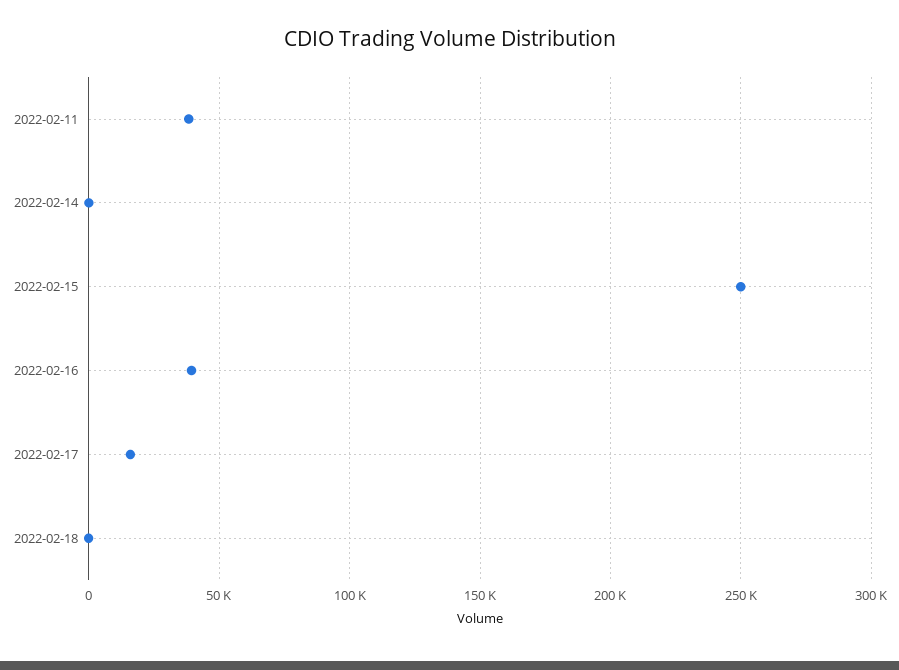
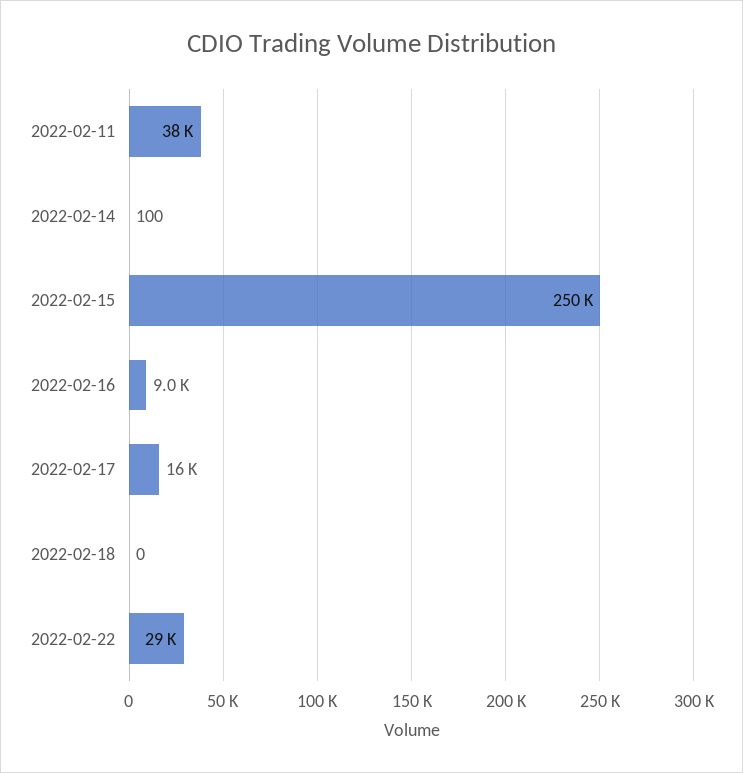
2022-02-16: 40000 -> 9000
2022-02-22: none -> 29000

